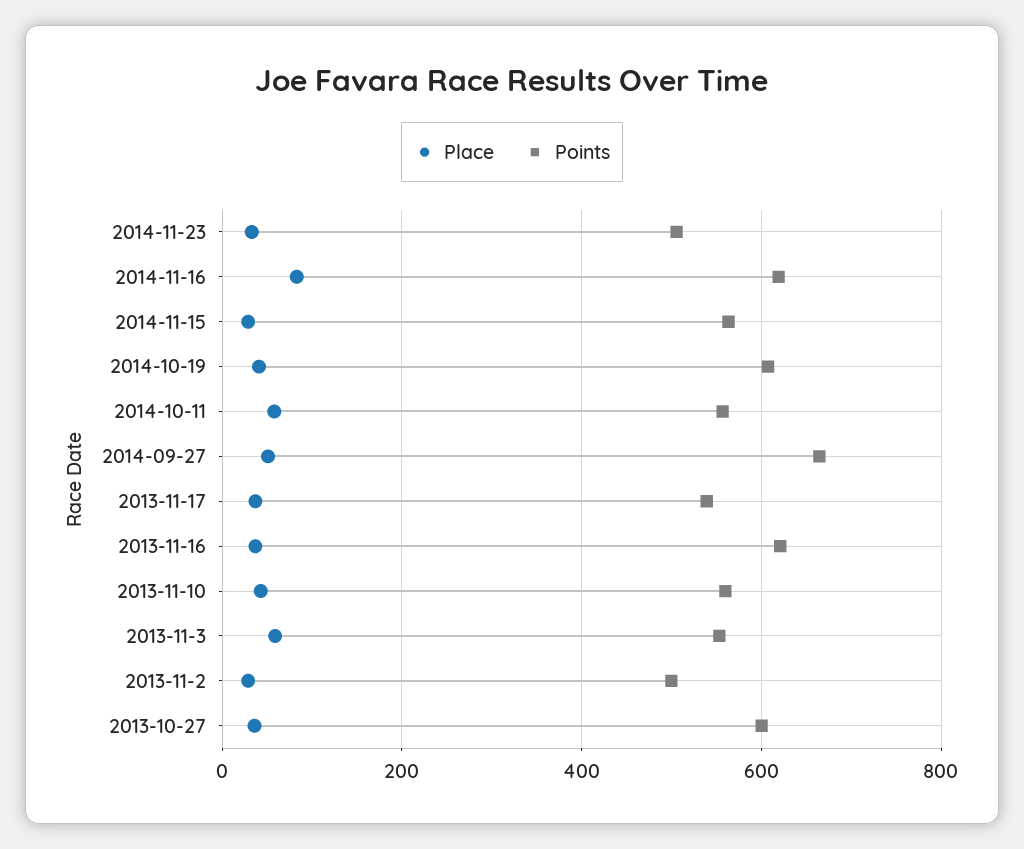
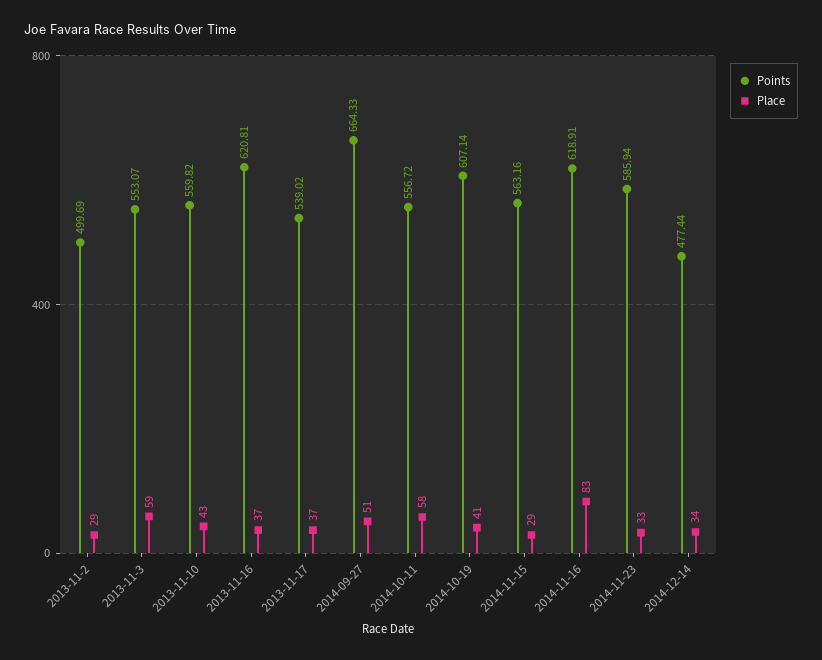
Points, 2014-11-23: 500 -> 585.94
Place, 2013-10-27: 40 -> none
Points, 2013-10-27: 600 -> none
Points, 2014-12-14: none -> 477.44
Place, 2014-12-14: none -> 34

